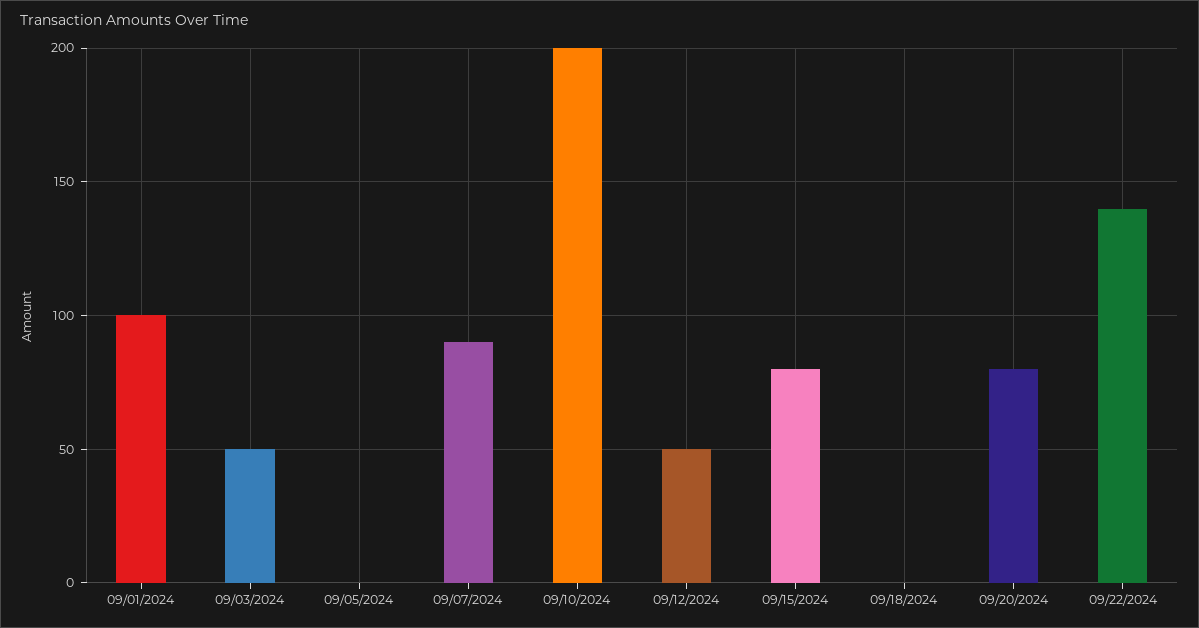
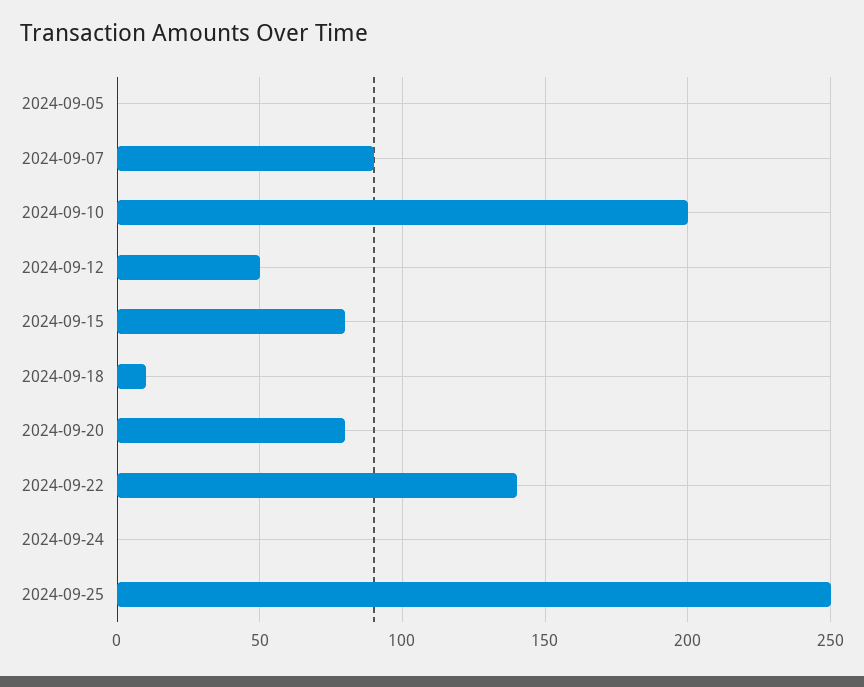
09/01/2024: 100 -> none
09/03/2024: 50 -> none
09/18/2024: 0 -> 10
2024-09-24: none -> 0
2024-09-25: none -> 250

